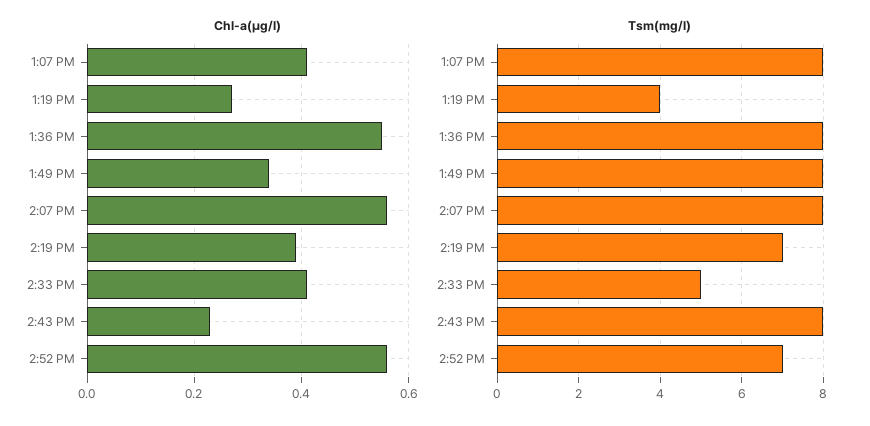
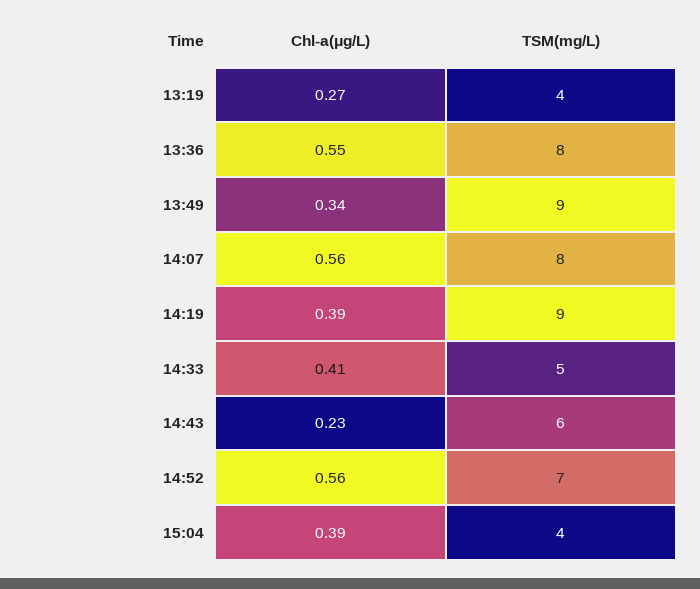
Chl-a(μg/l), 1:07 PM: 0.4 -> none
Tsm(mg/l), 1:07 PM: 8 -> none
Tsm(mg/l), 1:49 PM: 8 -> 9
Tsm(mg/l), 2:19 PM: 7 -> 9
Tsm(mg/l), 2:43 PM: 8 -> 6
Chl-a(μg/l), 15:04: none -> 0.39
Tsm(mg/l), 15:04: none -> 4

